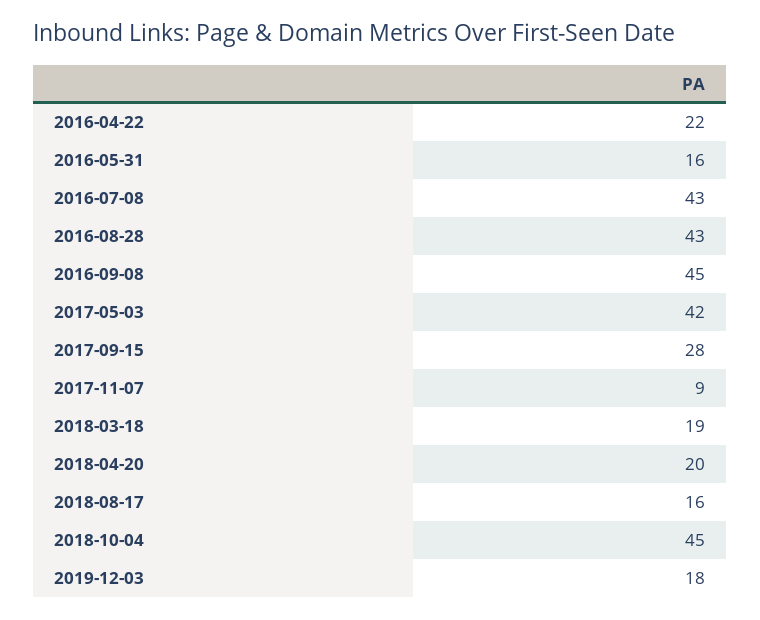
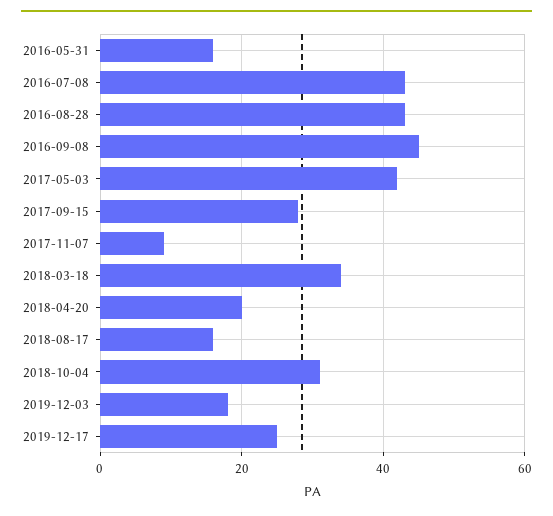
2016-04-22: 22 -> none
2018-03-18: 19 -> 35
2018-10-04: 45 -> 30
2019-12-17: none -> 25

